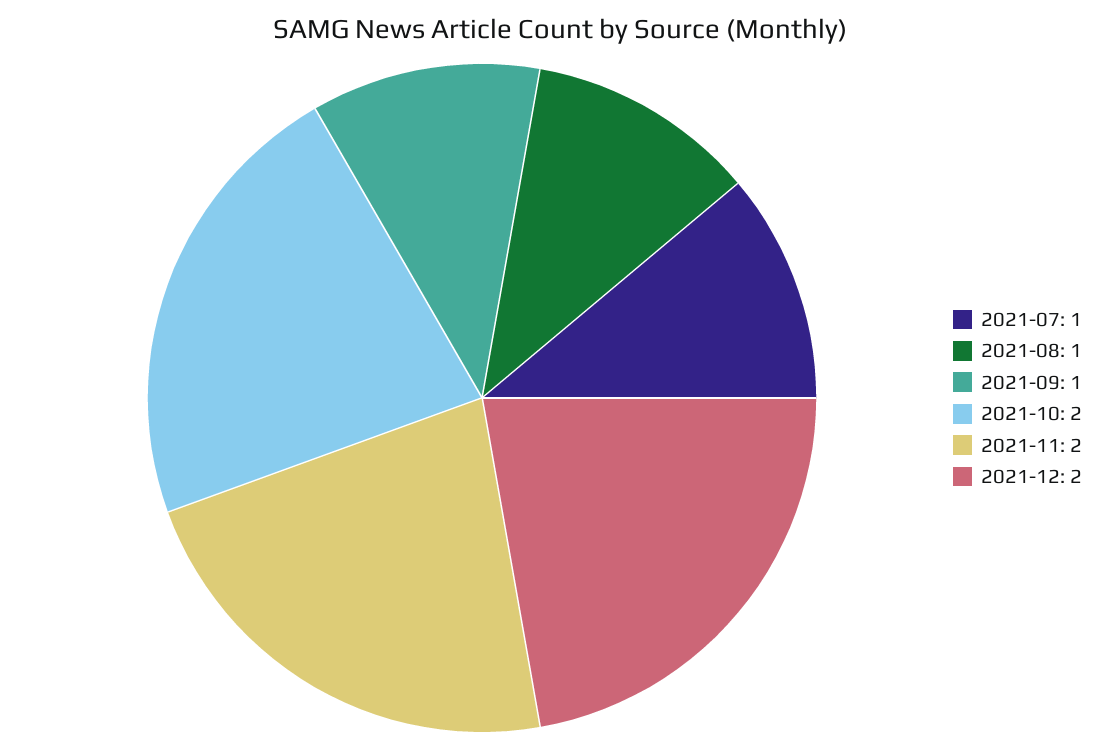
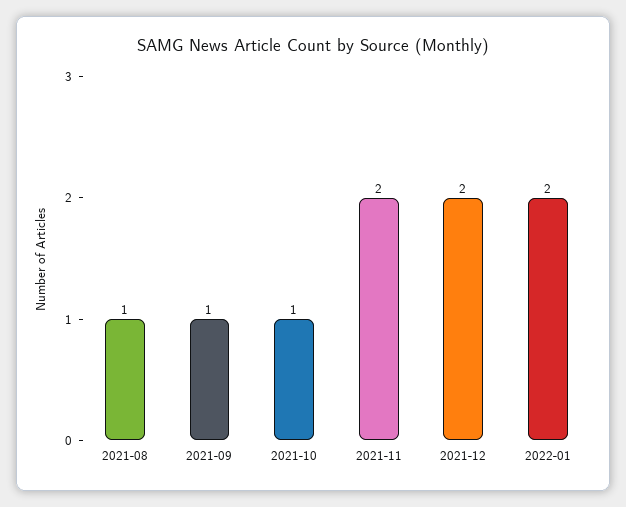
2021-07: 1 -> none
2021-10: 2 -> 1
2022-01: none -> 2

